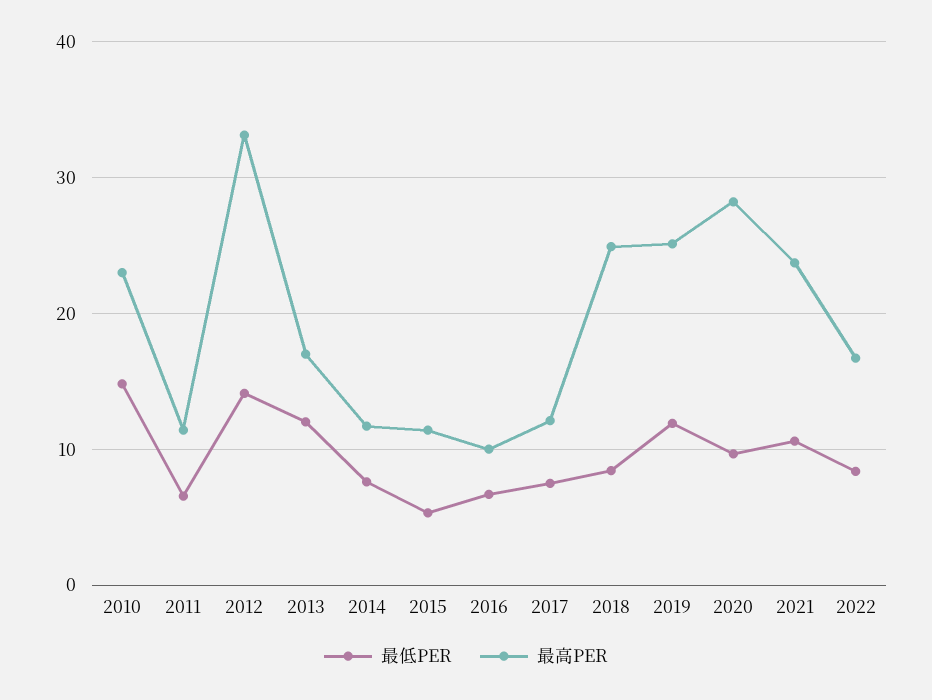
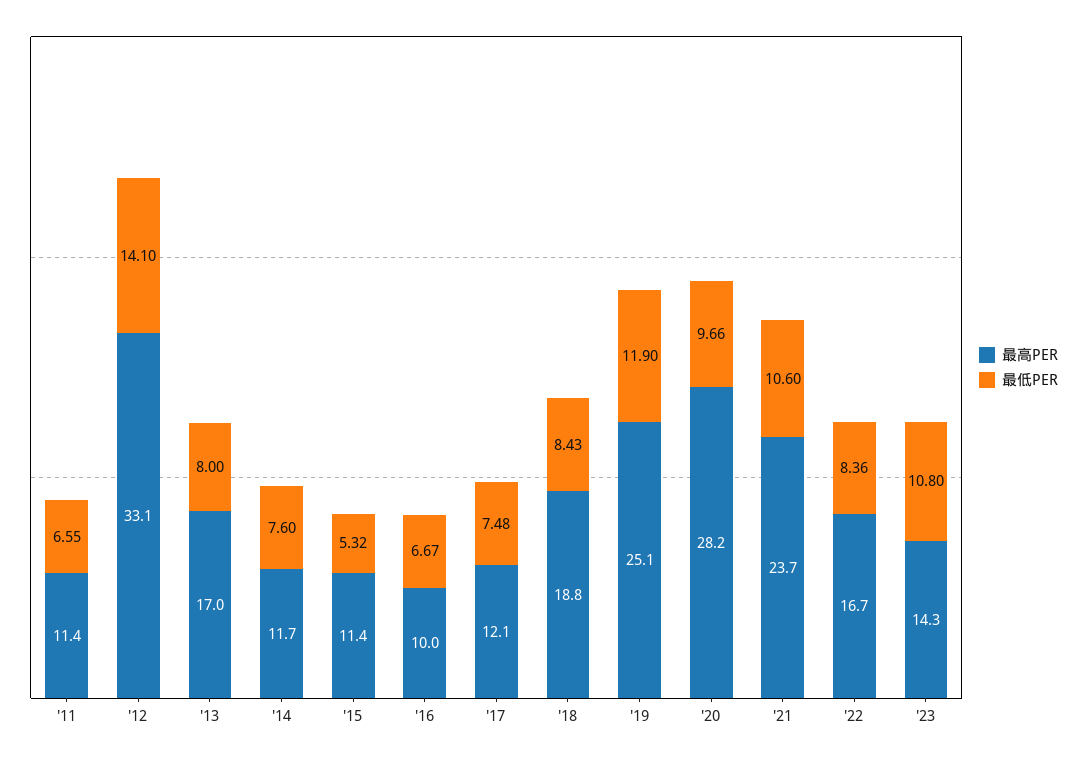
最低PER, 2010: 15 -> none
最高PER, 2010: 23 -> none
最低PER, 2013: 12 -> 8
最高PER, 2018: 25 -> 18.8
最高PER, '23: none -> 14.3
最低PER, '23: none -> 10.8

